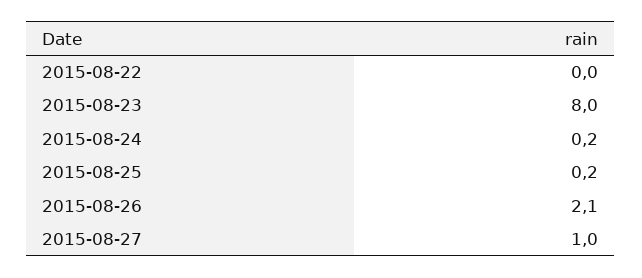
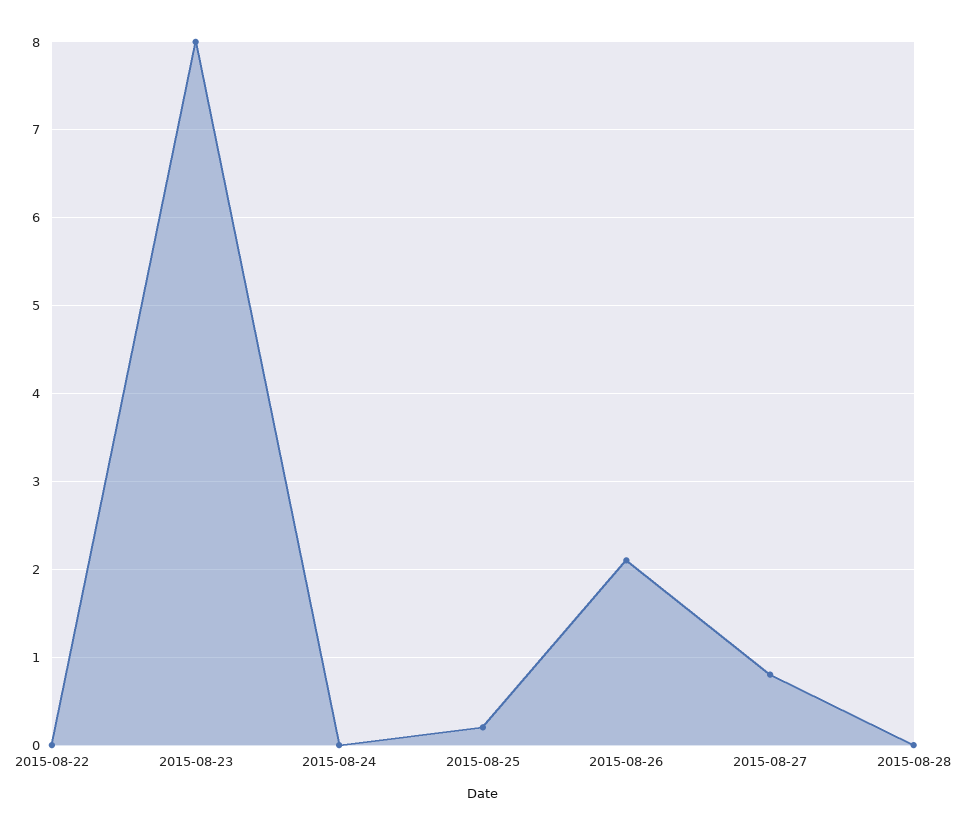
2015-08-24: 0.2 -> 0
2015-08-27: 1 -> 0.8
2015-08-28: none -> 0

